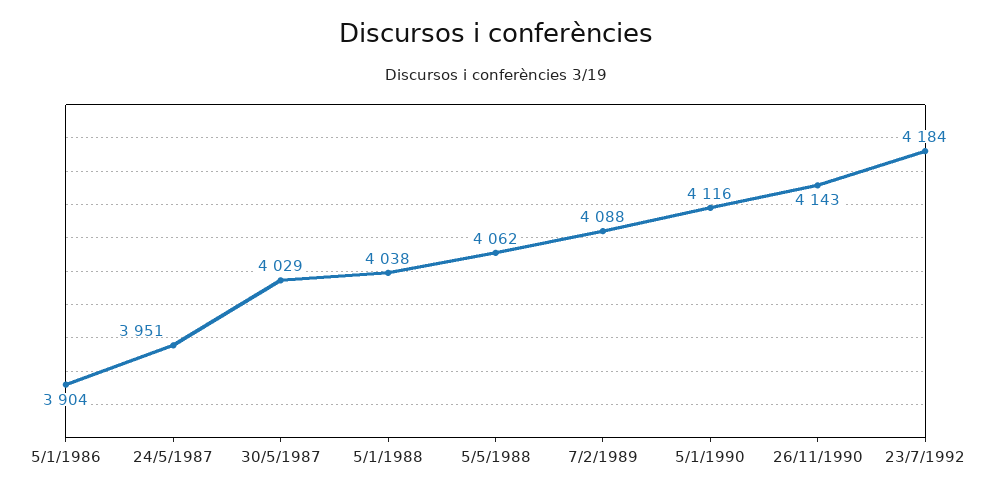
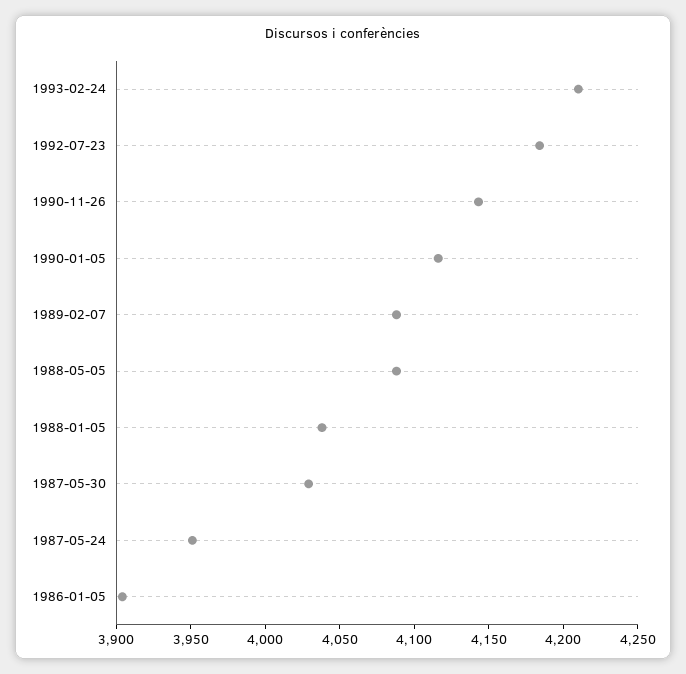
5/5/1988: 4062 -> 4090
1993-02-24: none -> 4210

